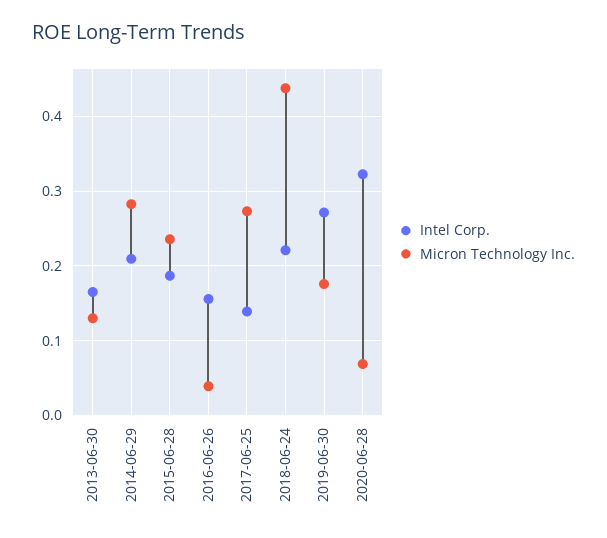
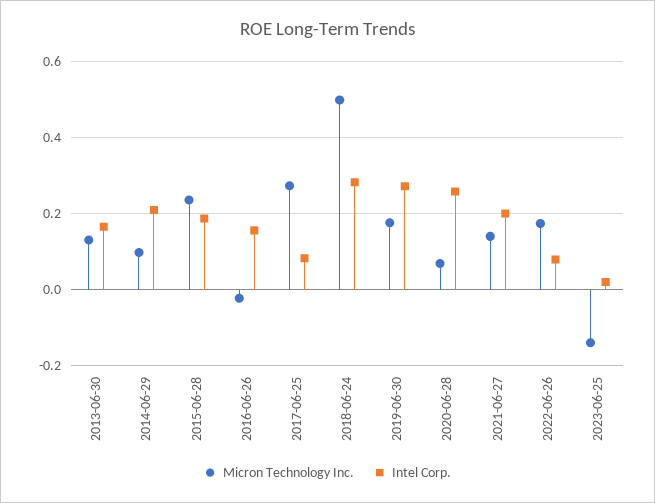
Micron Technology Inc., 2014-06-29: 0.28 -> 0.1
Micron Technology Inc., 2016-06-26: 0.04 -> -0.02
Intel Corp., 2017-06-25: 0.14 -> 0.08
Intel Corp., 2018-06-24: 0.22 -> 0.28
Micron Technology Inc., 2018-06-24: 0.44 -> 0.5
Intel Corp., 2020-06-28: 0.32 -> 0.26
Micron Technology Inc., 2021-06-27: none -> 0.14
Intel Corp., 2021-06-27: none -> 0.2
Micron Technology Inc., 2022-06-26: none -> 0.18
Intel Corp., 2022-06-26: none -> 0.08
Micron Technology Inc., 2023-06-25: none -> -0.14
Intel Corp., 2023-06-25: none -> 0.02

